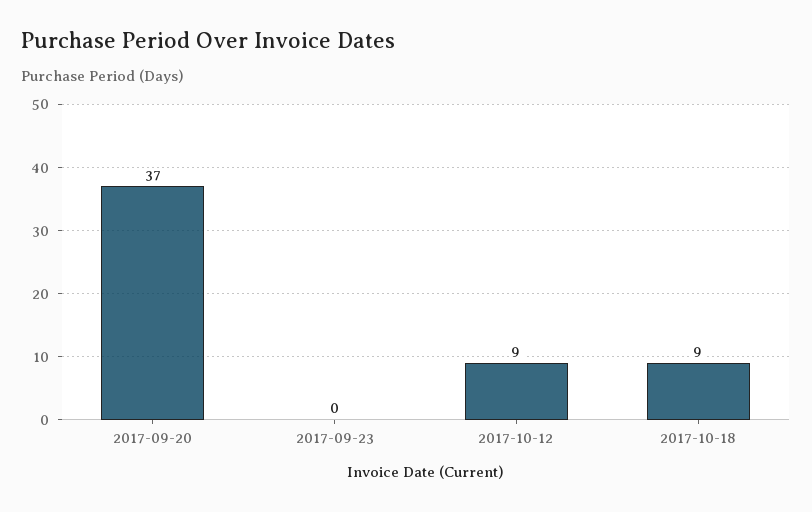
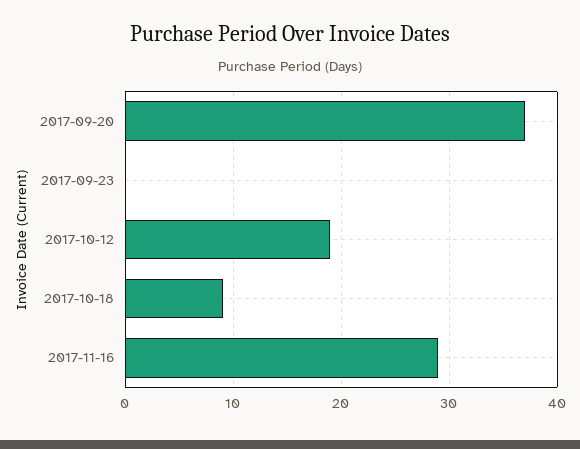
2017-10-12: 9 -> 19
2017-11-16: none -> 29

